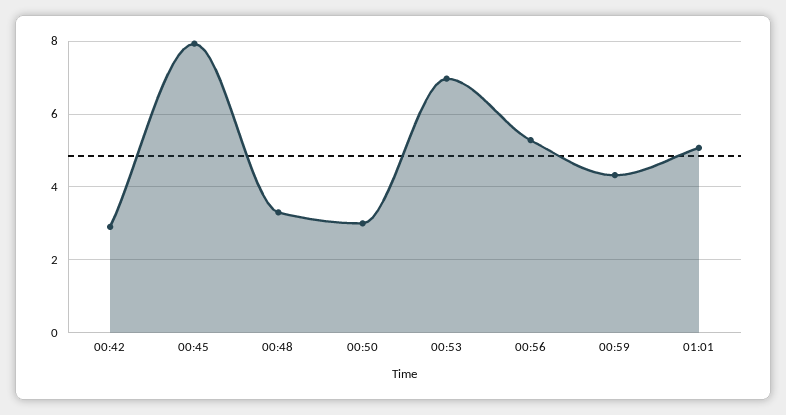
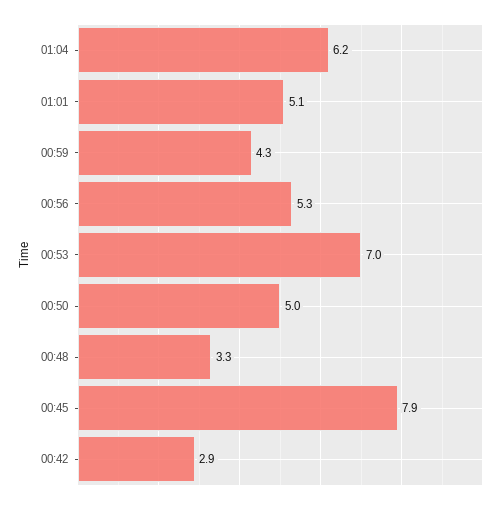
00:50: 3 -> 5
01:04: none -> 6.2

